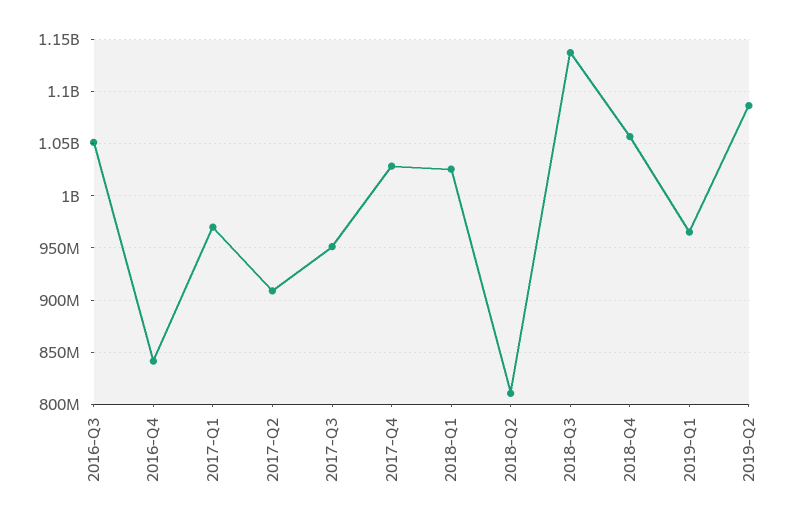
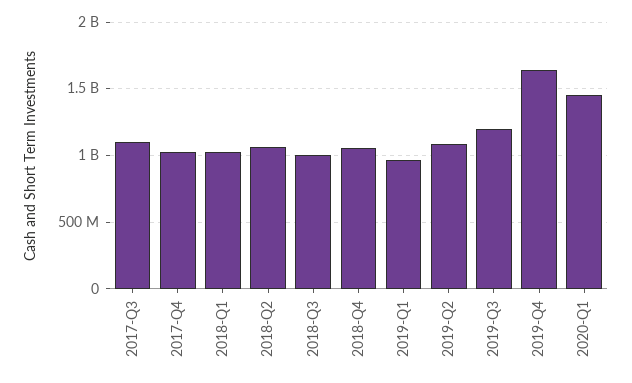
2016-Q3: 1050000000 -> none
2016-Q4: 840000000 -> none
2017-Q1: 970000000 -> none
2017-Q2: 910000000 -> none
2017-Q3: 950000000 -> 1100000000
2018-Q2: 810000000 -> 1050000000
2018-Q3: 1140000000 -> 1000000000
2019-Q3: none -> 1200000000
2019-Q4: none -> 1650000000
2020-Q1: none -> 1450000000

